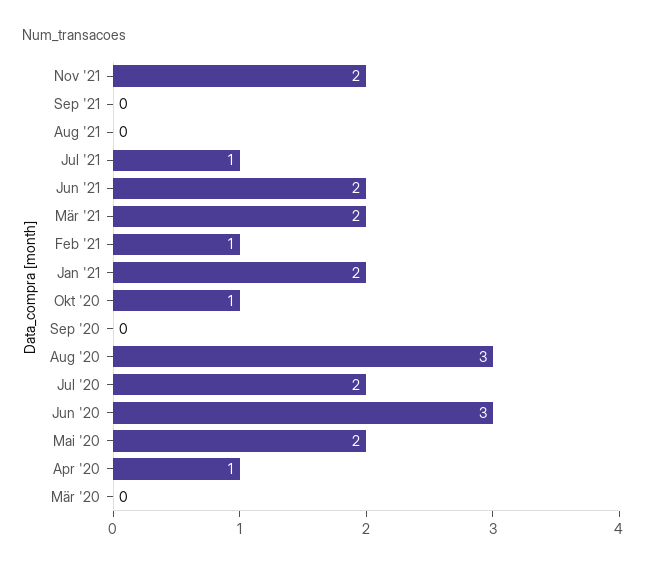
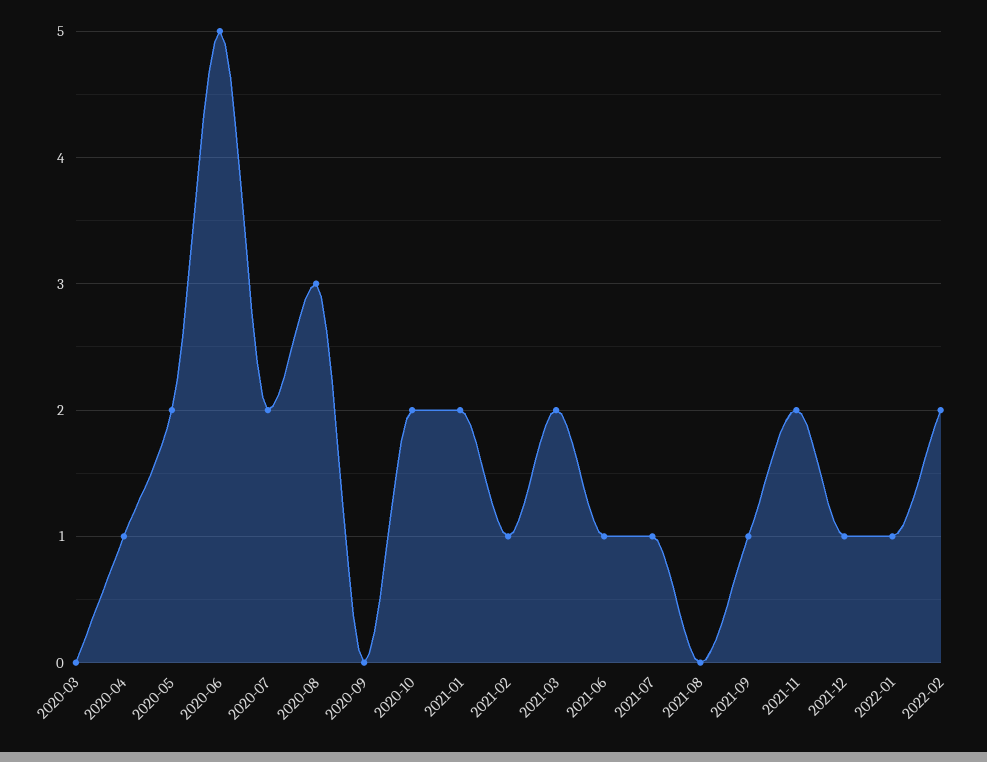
Sep '21: 0 -> 1
Jun '21: 2 -> 1
Okt '20: 1 -> 2
Jun '20: 3 -> 5
2021-12: none -> 1
2022-01: none -> 1
2022-02: none -> 2

